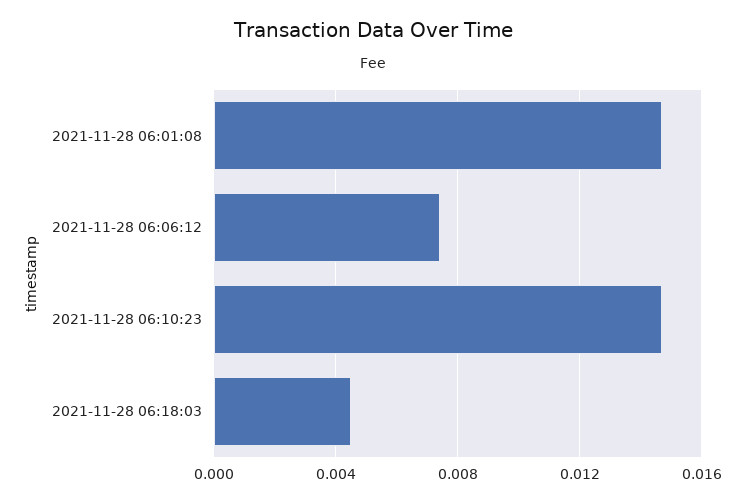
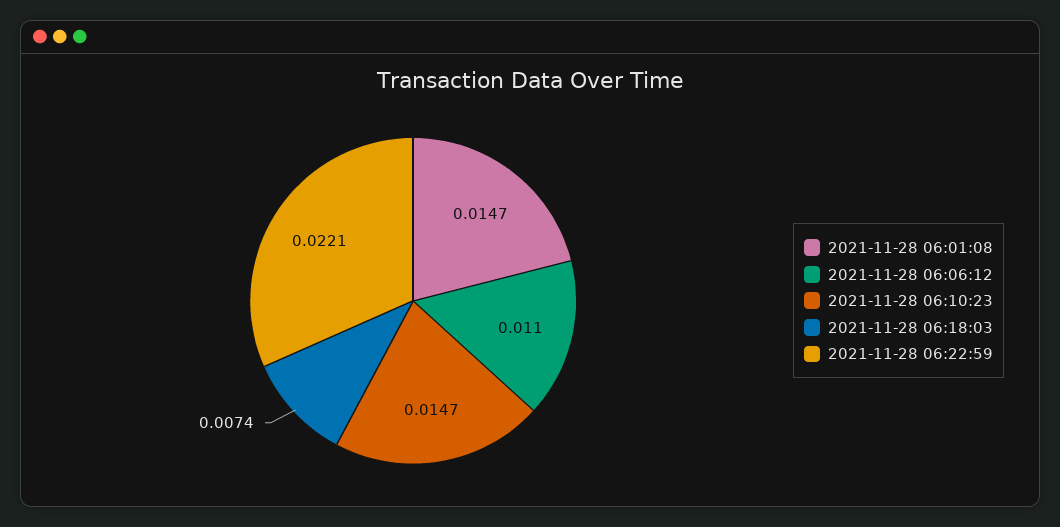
2021-11-28 06:06:12: 0.0075 -> 0.011
2021-11-28 06:18:03: 0.0045 -> 0.0074
2021-11-28 06:22:59: none -> 0.0221

